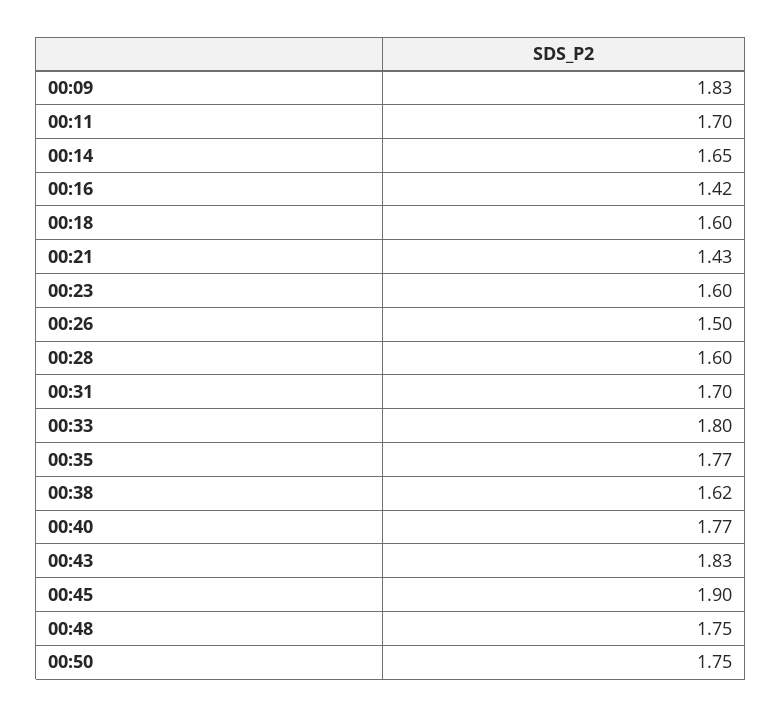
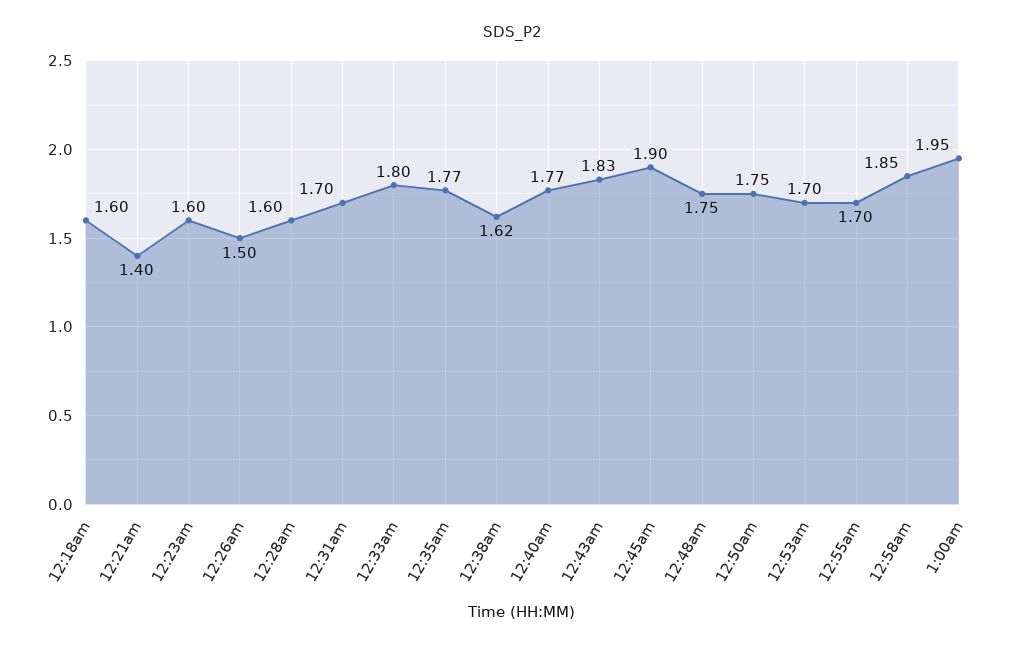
00:09: 1.83 -> none
00:11: 1.7 -> none
00:14: 1.65 -> none
00:16: 1.42 -> none
00:21: 1.43 -> 1.4
12:53am: none -> 1.7
12:55am: none -> 1.7
12:58am: none -> 1.85
1:00am: none -> 1.95

